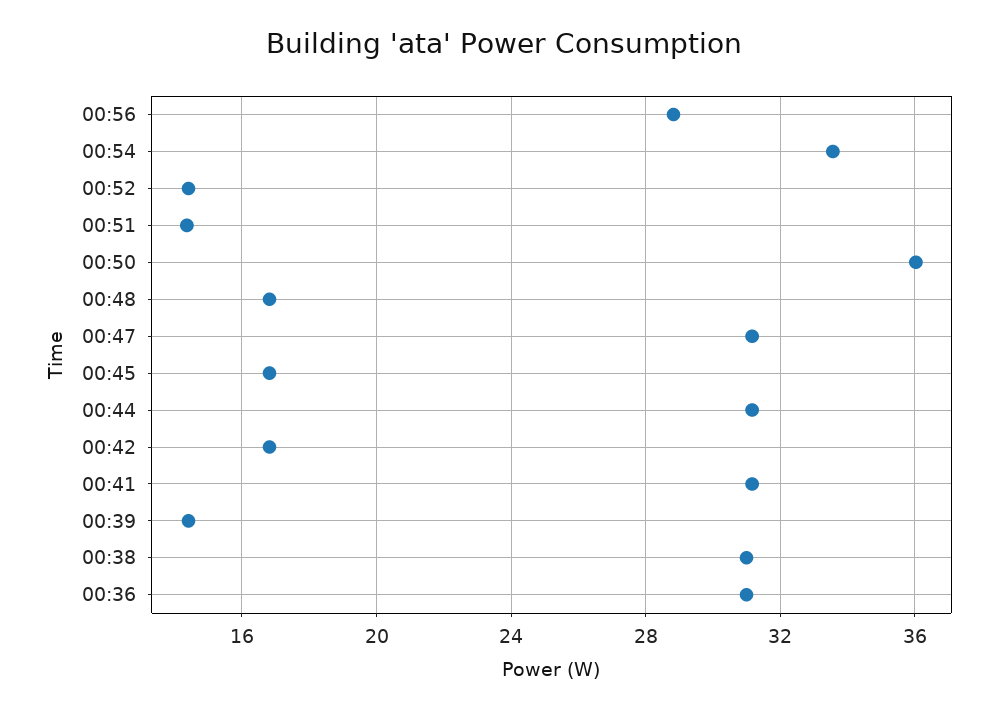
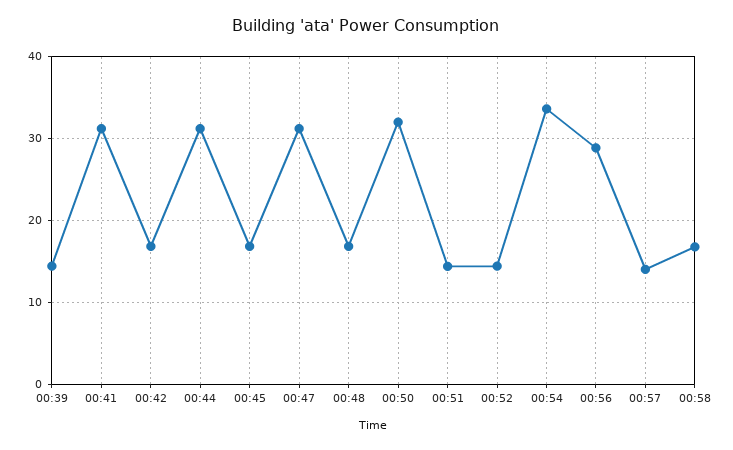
00:50: 36 -> 32
00:38: 31 -> none
00:36: 31 -> none
00:57: none -> 14
00:58: none -> 17

